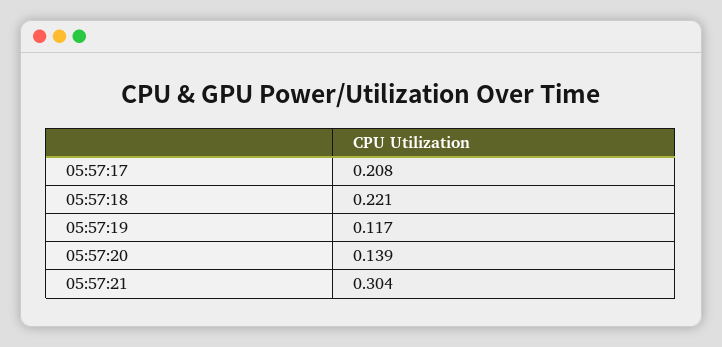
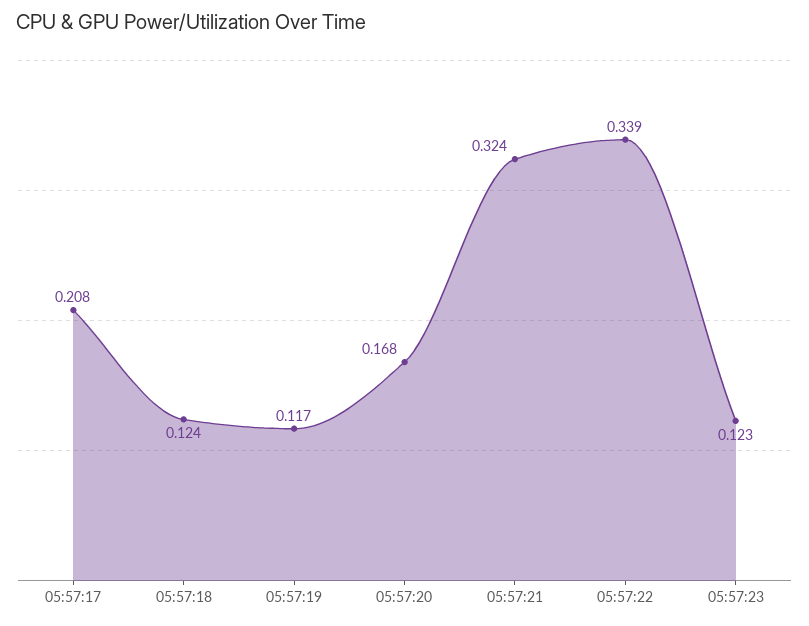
05:57:18: 0.221 -> 0.124
05:57:20: 0.139 -> 0.168
05:57:21: 0.304 -> 0.324
05:57:22: none -> 0.339
05:57:23: none -> 0.123

